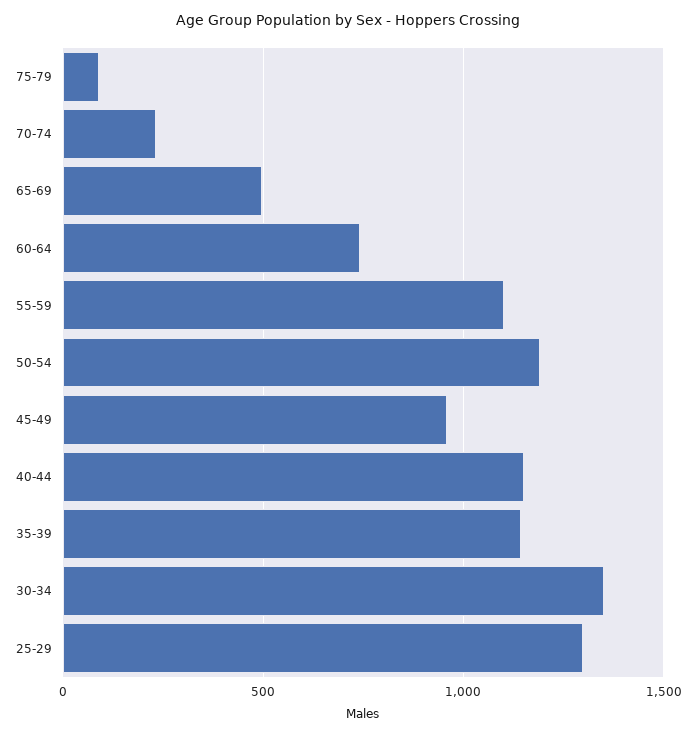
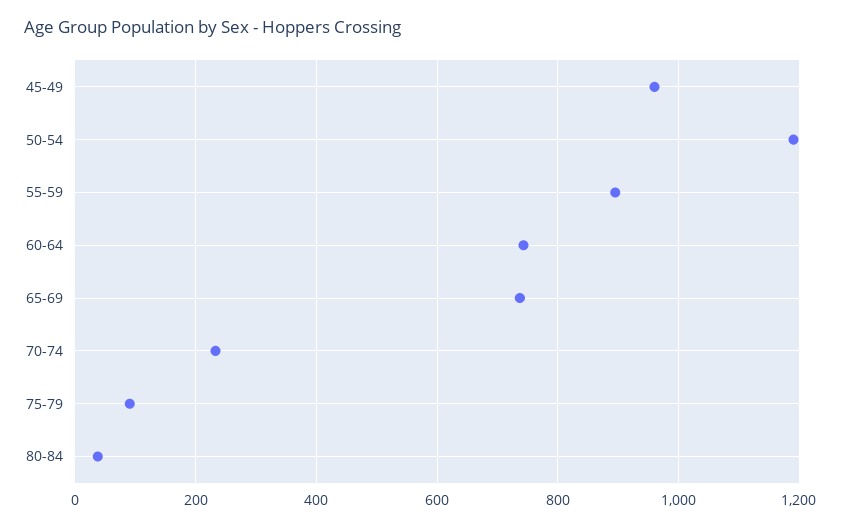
65-69: 500 -> 740
55-59: 1100 -> 900
40-44: 1150 -> none
35-39: 1150 -> none
30-34: 1350 -> none
25-29: 1300 -> none
80-84: none -> 40

